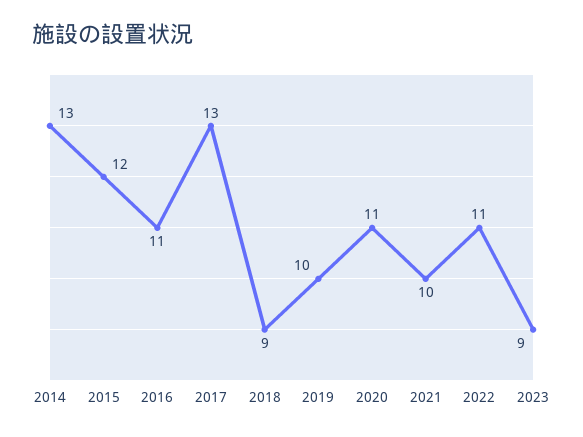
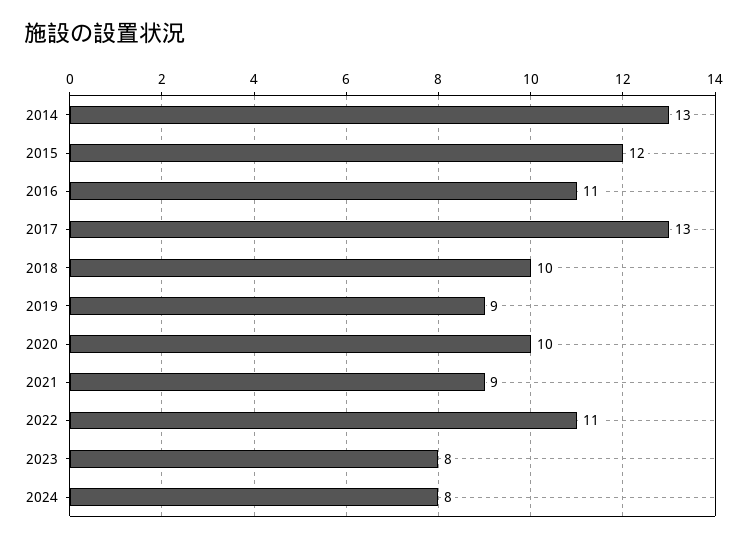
2018: 9 -> 10
2019: 10 -> 9
2020: 11 -> 10
2021: 10 -> 9
2023: 9 -> 8
2024: none -> 8

